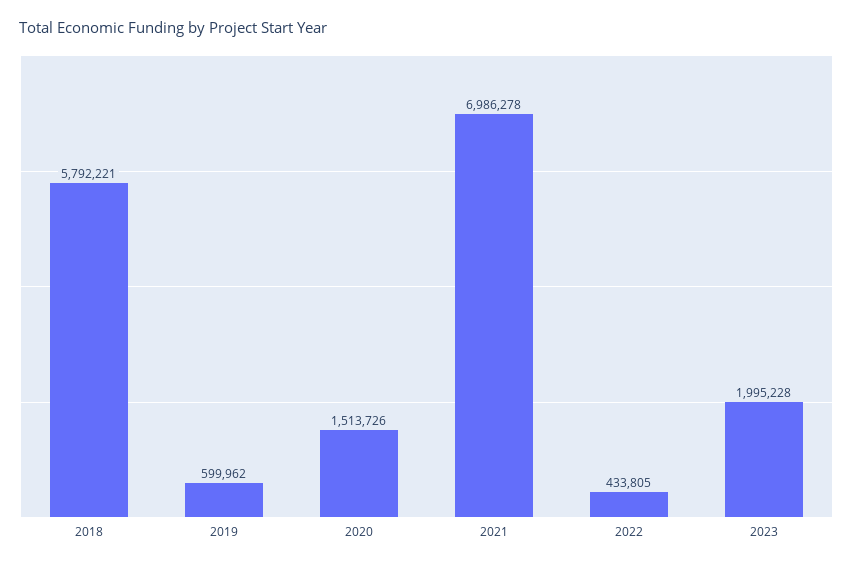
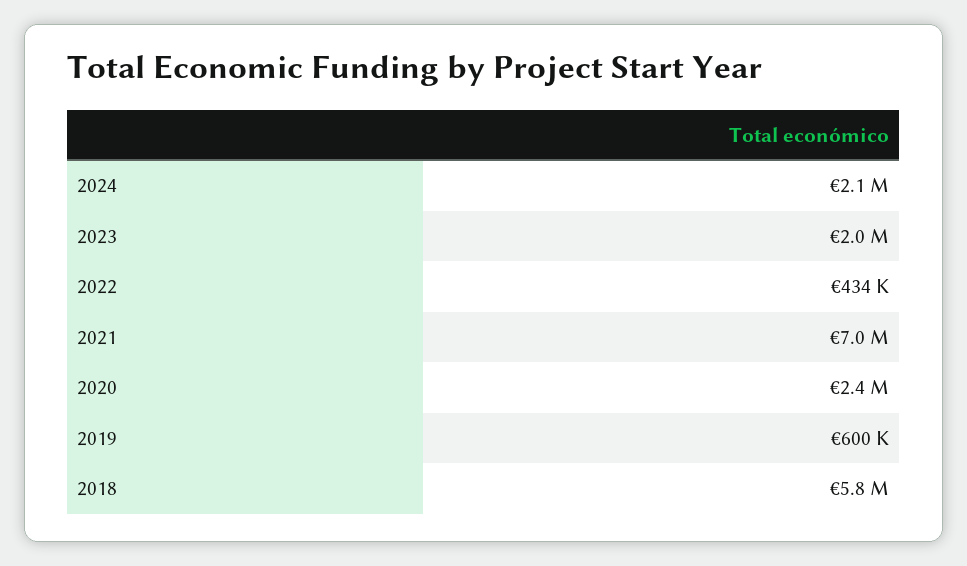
2020: 1513726 -> 2400000
2024: none -> 2100000

